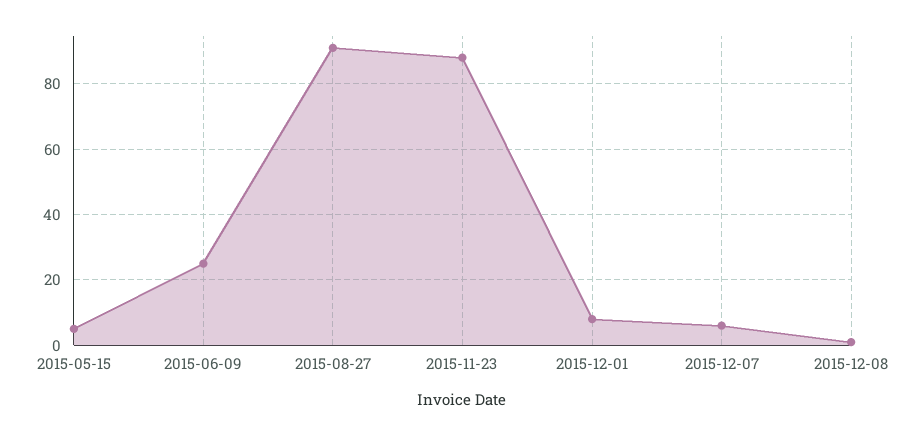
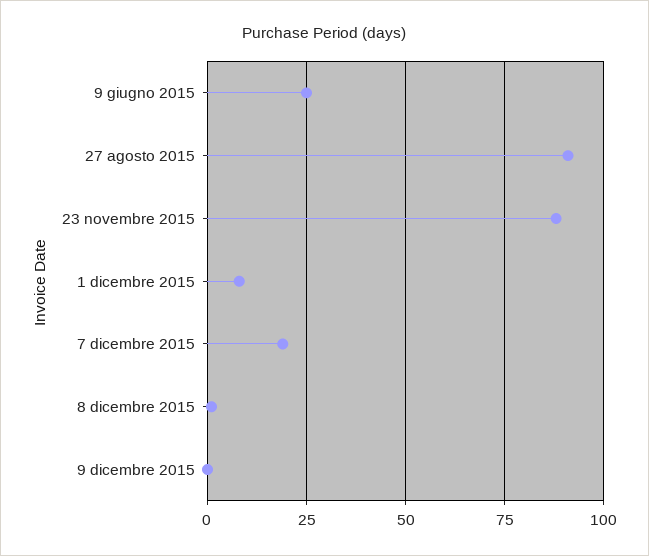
2015-05-15: 5 -> none
2015-12-07: 5 -> 20
9 dicembre 2015: none -> 0

